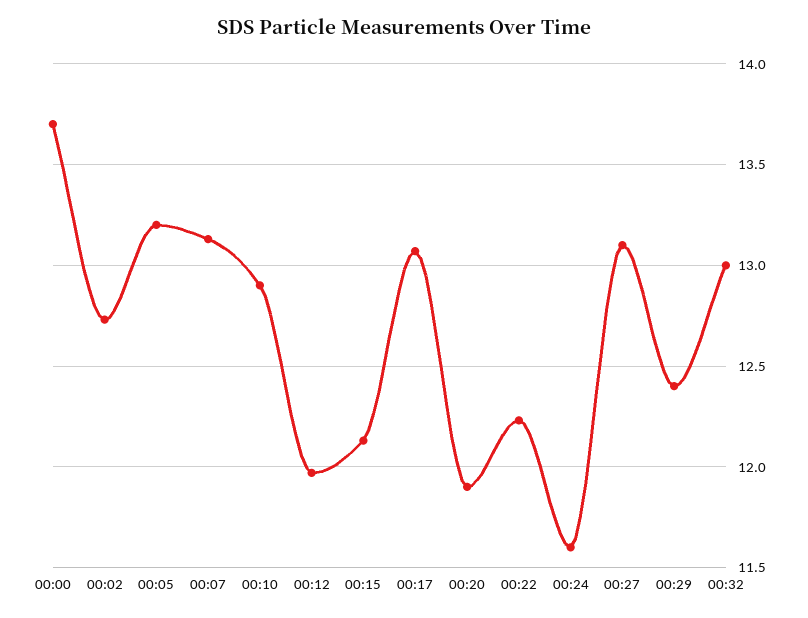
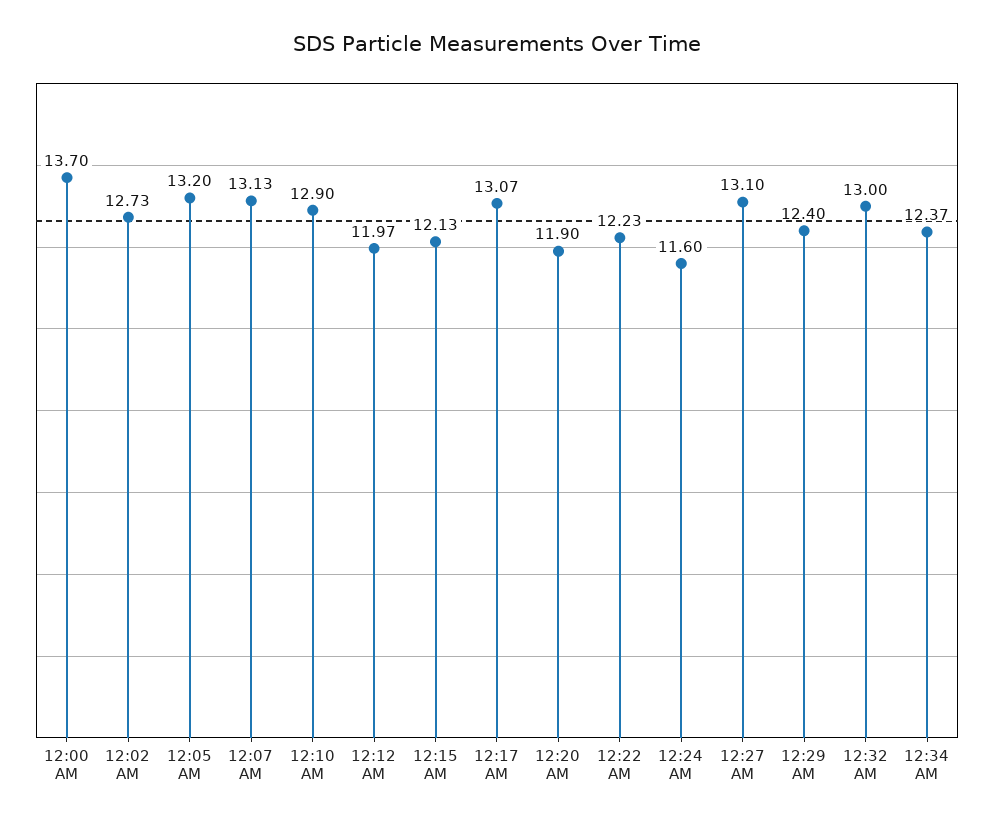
12:34 AM: none -> 12.37

